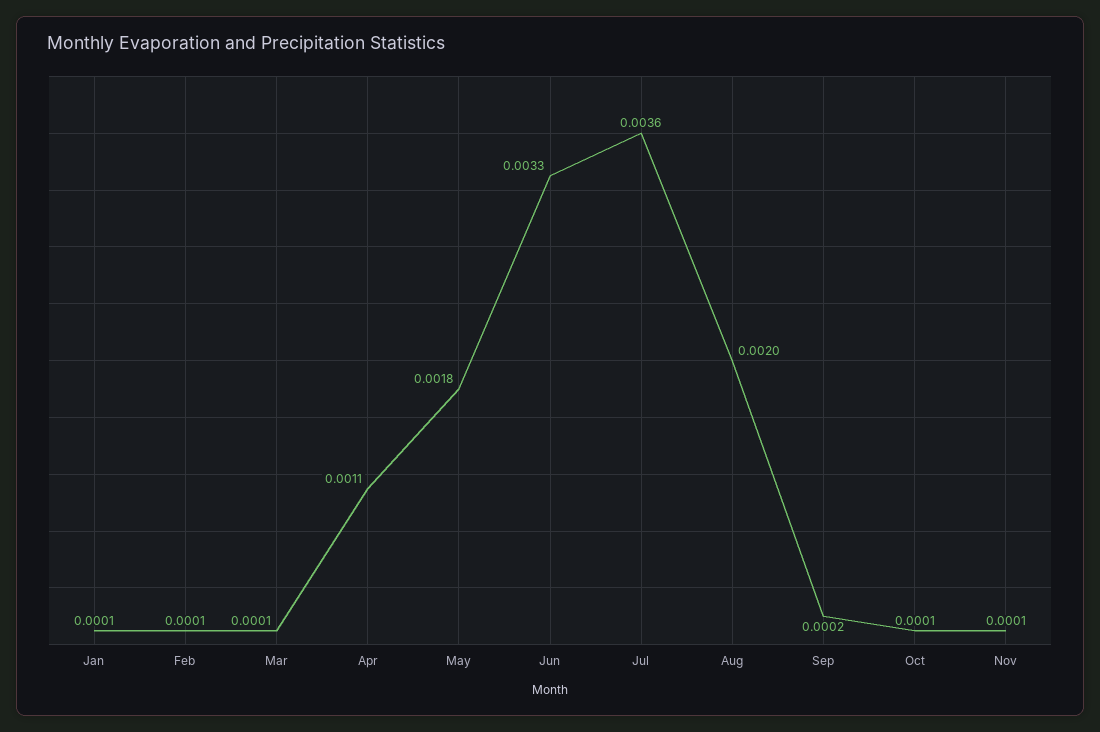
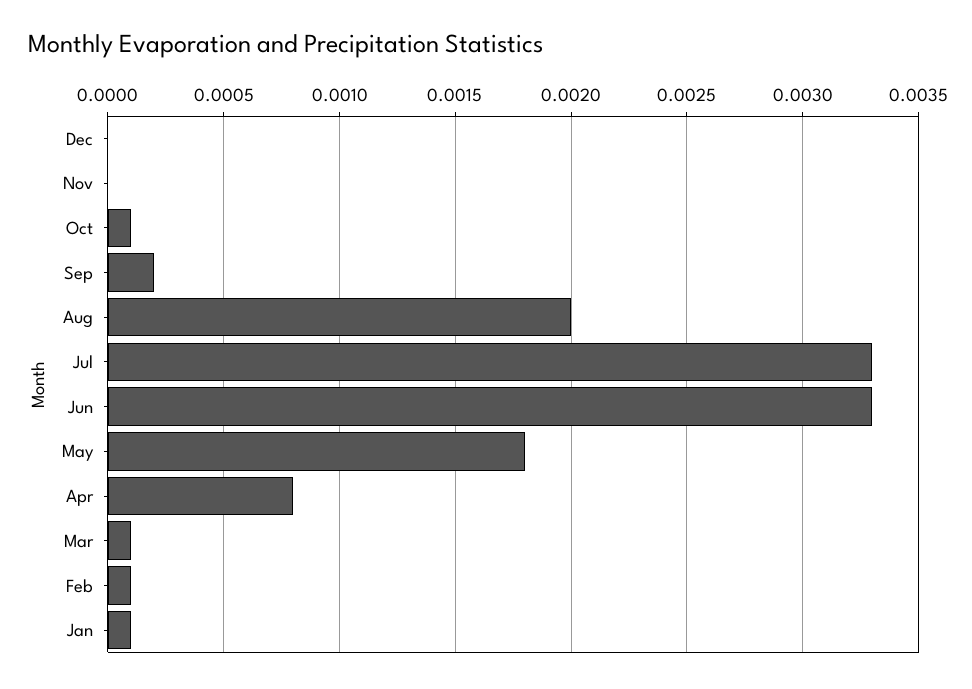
Apr: 0.0011 -> 0.0008
Jul: 0.0036 -> 0.0033
Nov: 0.0001 -> 0
Dec: none -> 0

